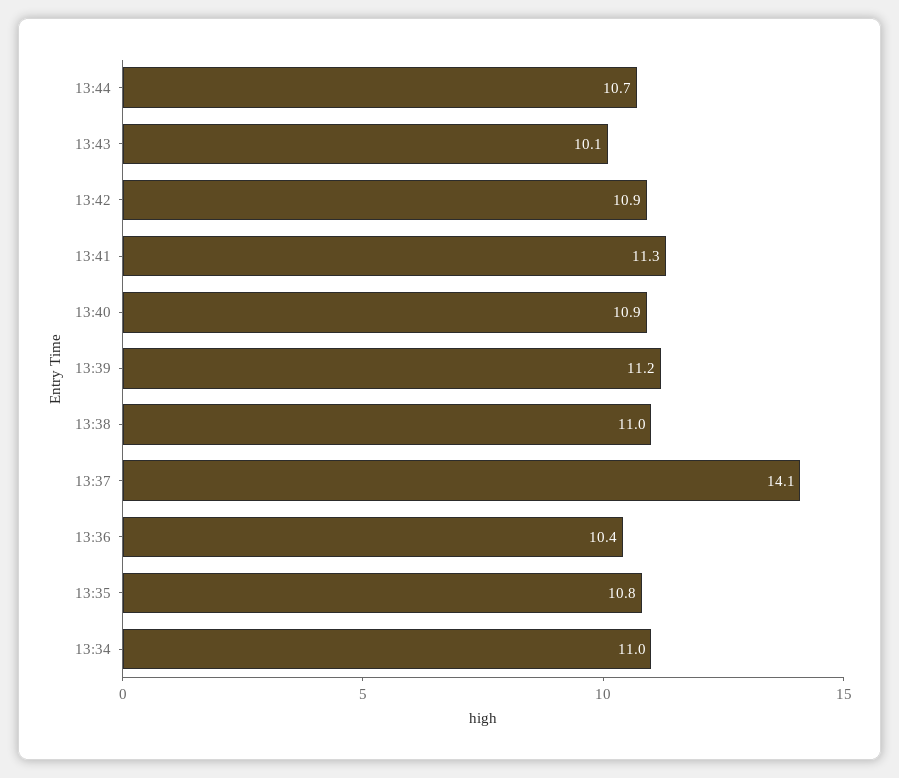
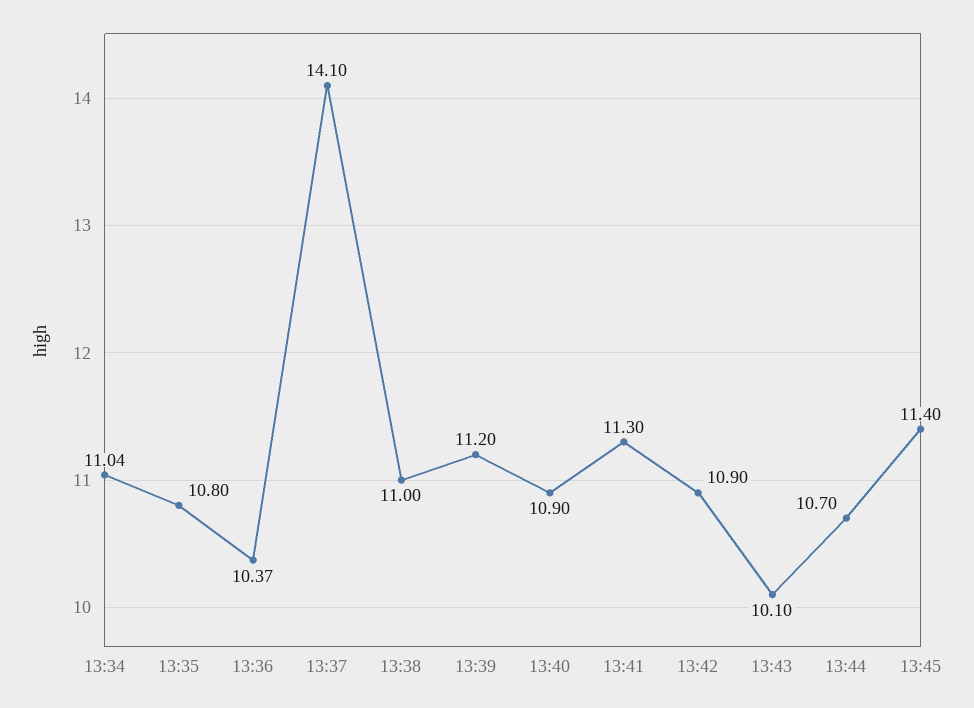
13:45: none -> 11.4

